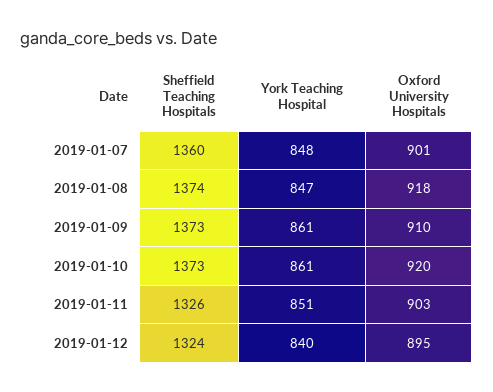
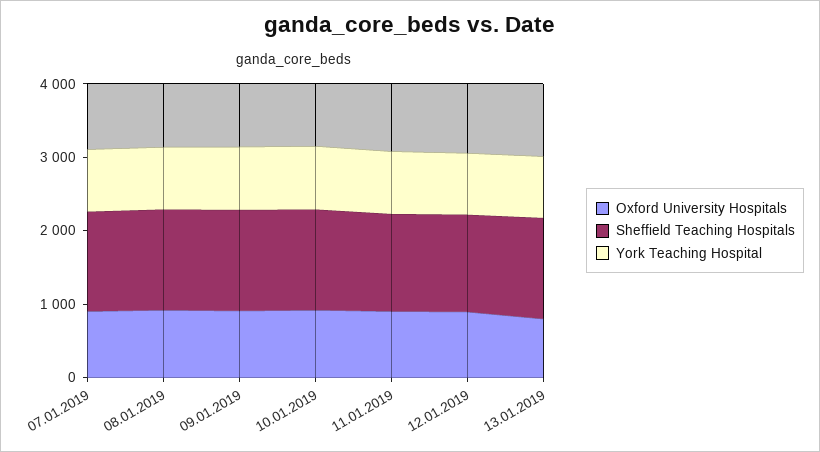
Oxford University Hospitals, 13.01.2019: none -> 800
Sheffield Teaching Hospitals, 13.01.2019: none -> 1400
York Teaching Hospital, 13.01.2019: none -> 800

